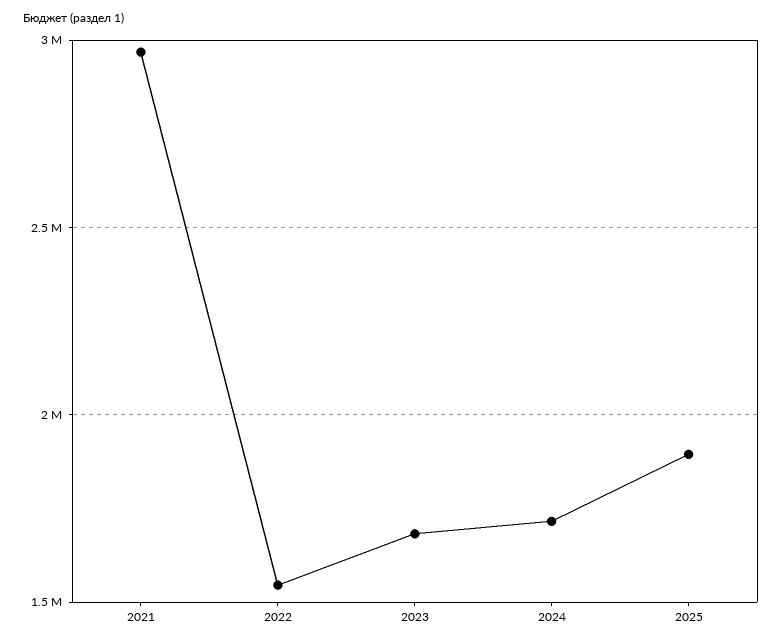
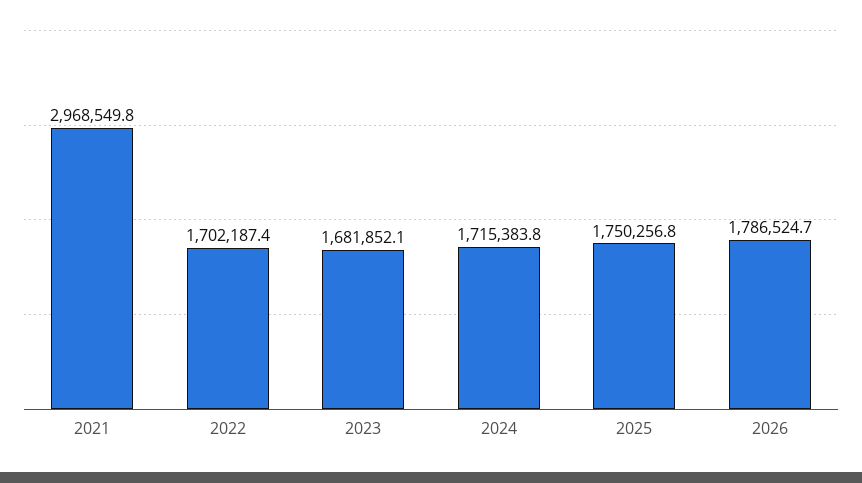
2022: 1550000 -> 1702187.4
2025: 1900000 -> 1750256.8
2026: none -> 1786524.7

